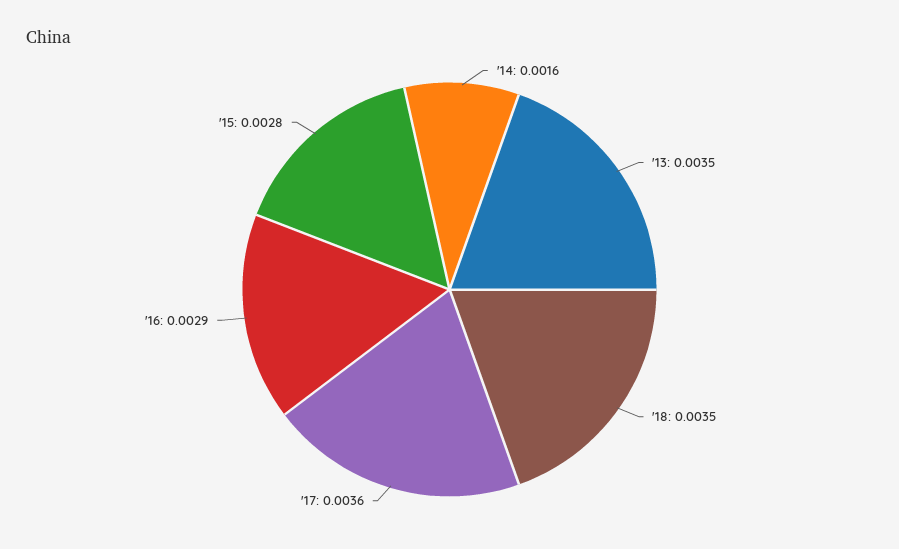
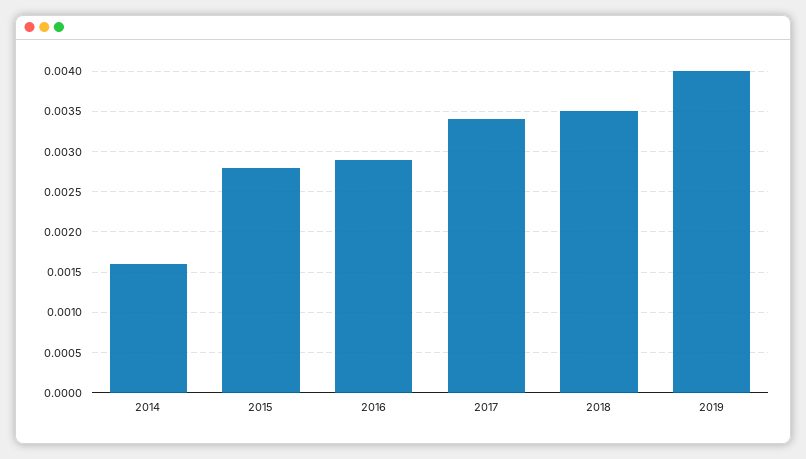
'13: 0.0035 -> none
'17: 0.0036 -> 0.0034
2019: none -> 0.004

